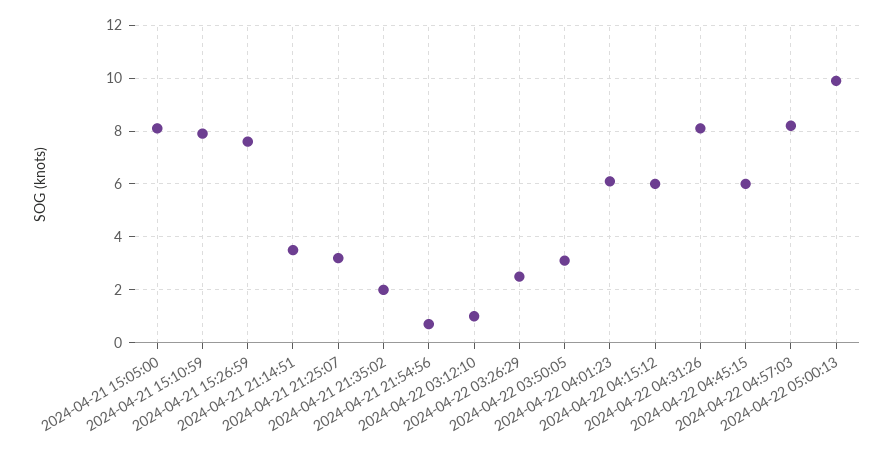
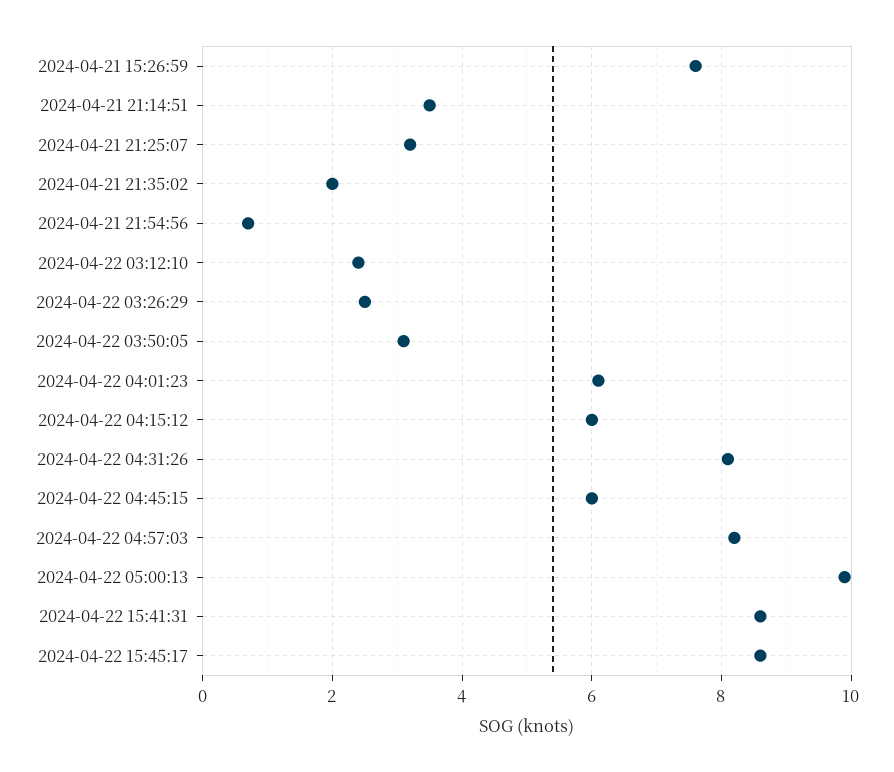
2024-04-21 15:05:00: 8 -> none
2024-04-21 15:10:59: 8 -> none
2024-04-22 03:12:10: 1 -> 2.5
2024-04-22 15:41:31: none -> 8.5
2024-04-22 15:45:17: none -> 8.5

